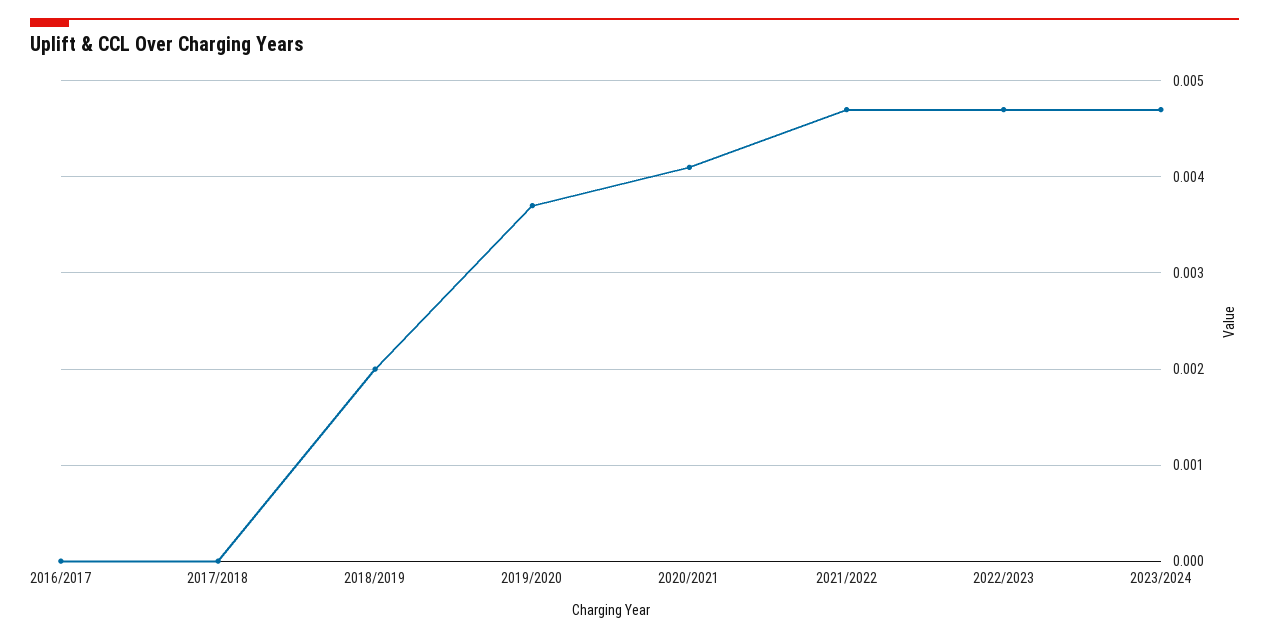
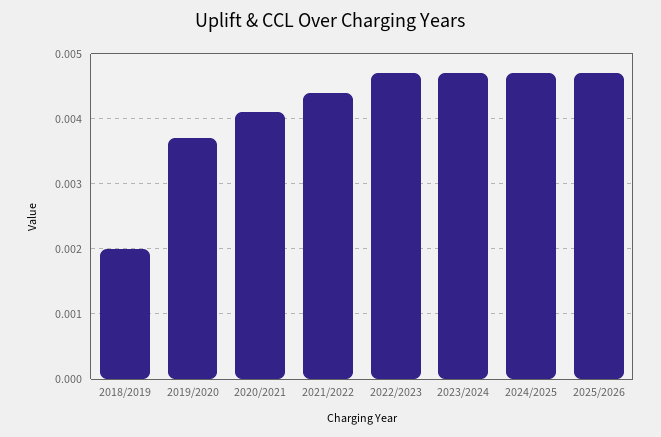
2016/2017: 0 -> none
2017/2018: 0 -> none
2021/2022: 0.0047 -> 0.0044
2024/2025: none -> 0.0047
2025/2026: none -> 0.0047

